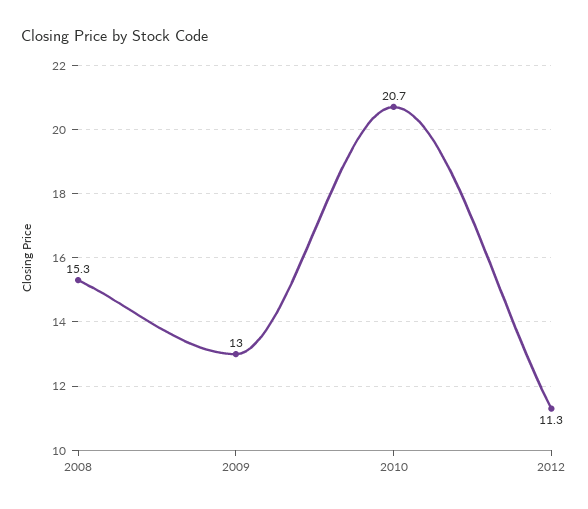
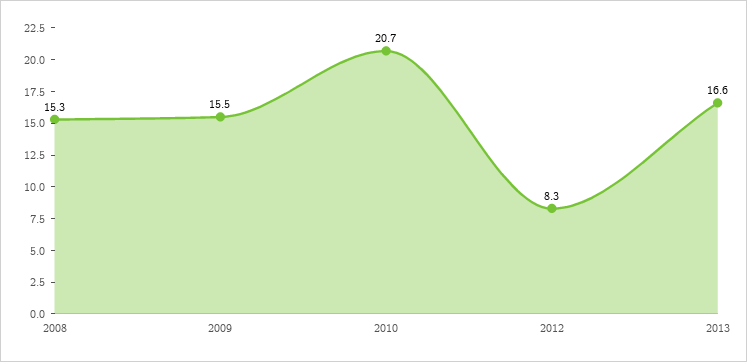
2009: 13 -> 15.5
2012: 11.3 -> 8.3
2013: none -> 16.6

